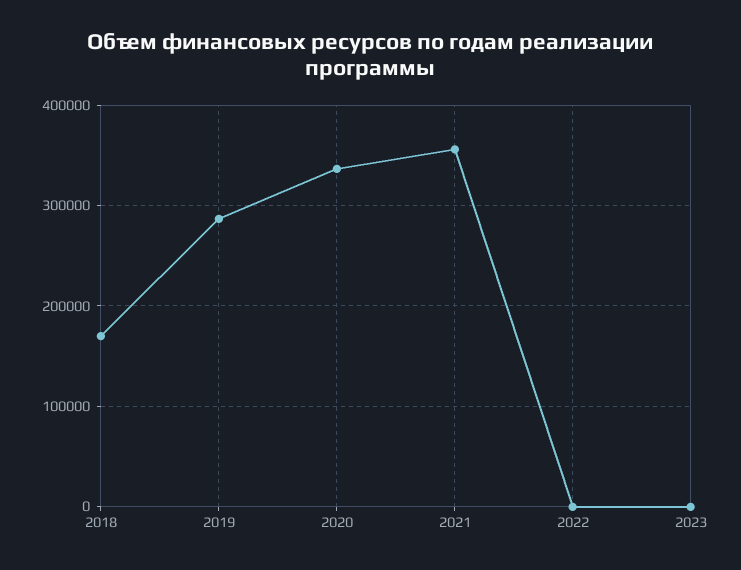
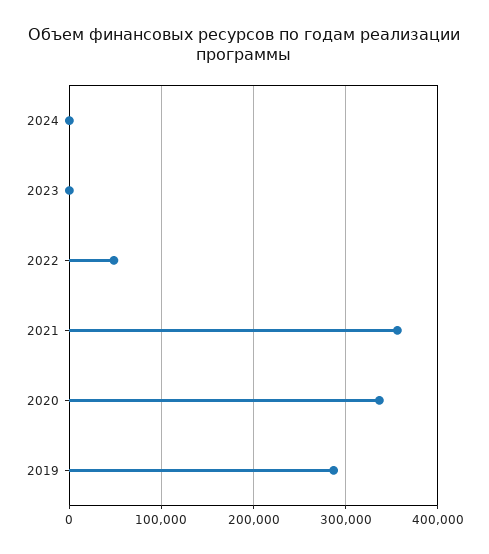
2018: 170000 -> none
2022: 0 -> 50000
2024: none -> 0

